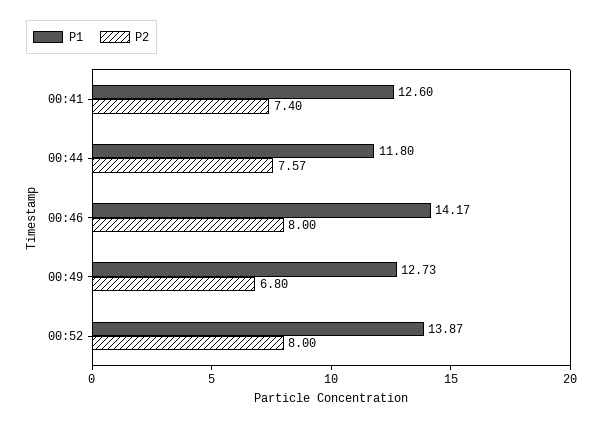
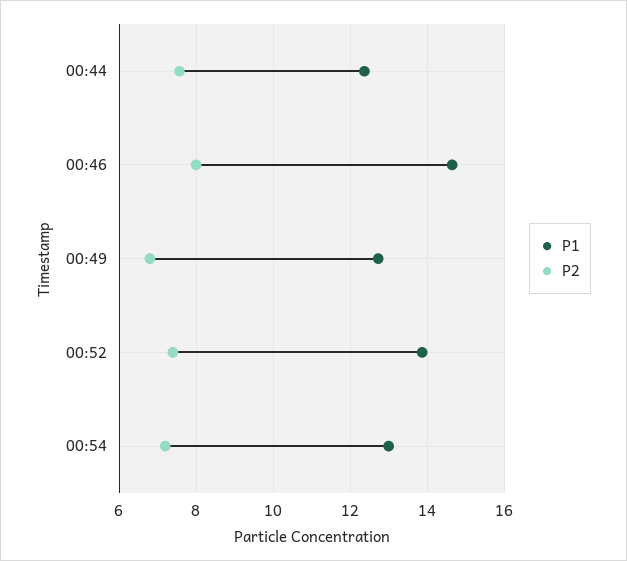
P1, 00:41: 12.6 -> none
P2, 00:41: 7.4 -> none
P1, 00:44: 11.8 -> 12.4
P1, 00:46: 14.17 -> 14.6
P2, 00:52: 8 -> 7.4
P1, 00:54: none -> 13
P2, 00:54: none -> 7.2

